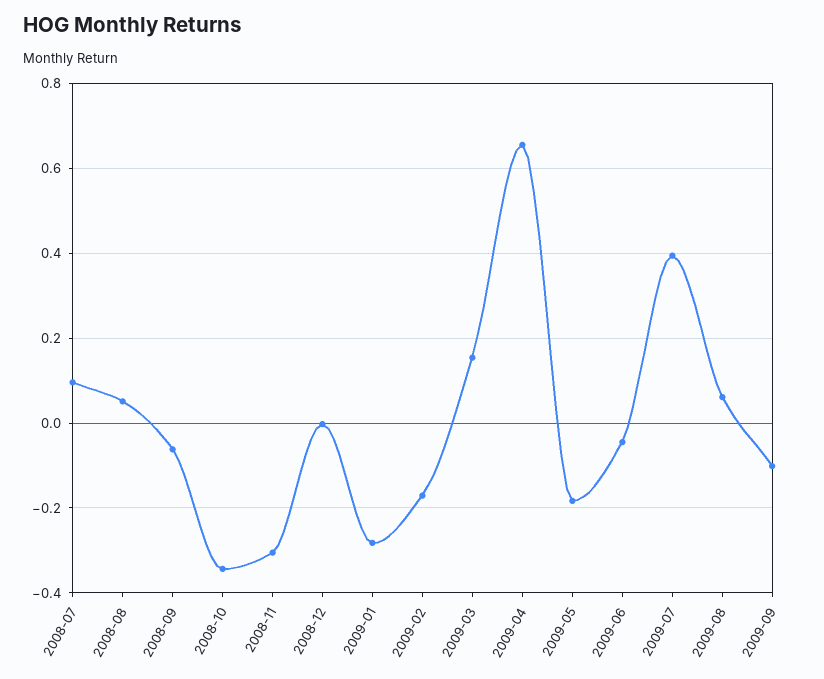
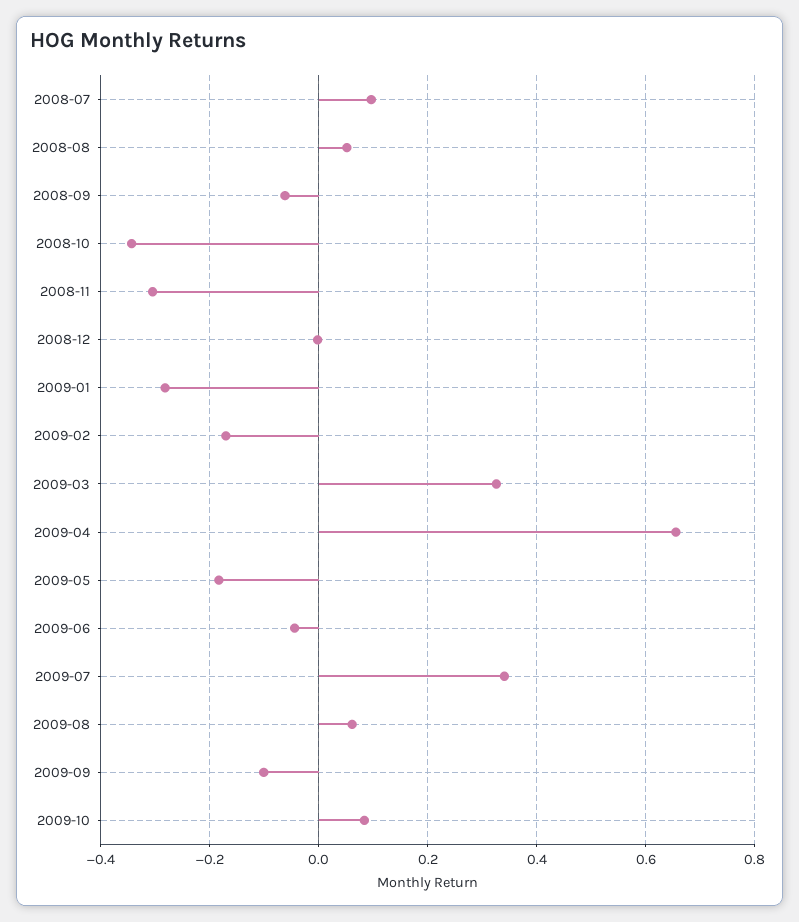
2009-03: 0.16 -> 0.32
2009-07: 0.4 -> 0.34
2009-10: none -> 0.08

